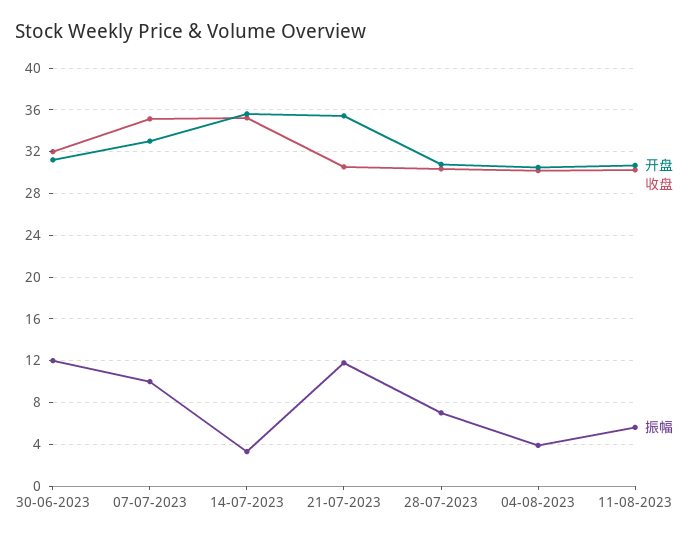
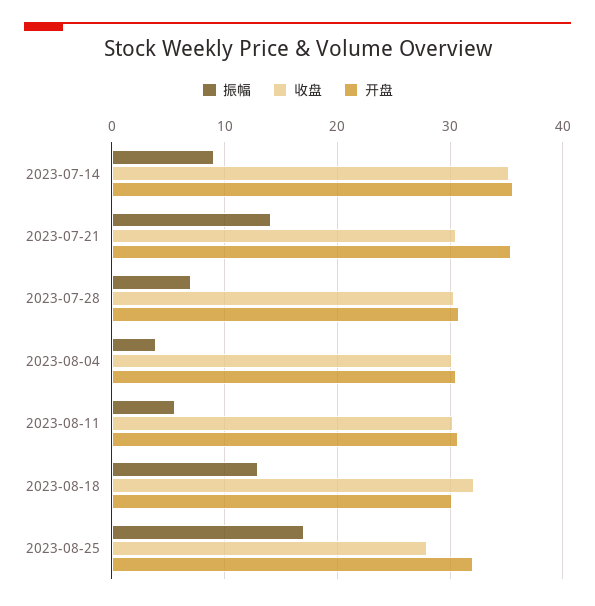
开盘, 30-06-2023: 31 -> none
收盘, 30-06-2023: 32 -> none
振幅, 30-06-2023: 12 -> none
开盘, 07-07-2023: 33 -> none
收盘, 07-07-2023: 35 -> none
振幅, 07-07-2023: 10 -> none
振幅, 14-07-2023: 3 -> 9
振幅, 21-07-2023: 12 -> 14
振幅, 2023-08-18: none -> 13
收盘, 2023-08-18: none -> 32
开盘, 2023-08-18: none -> 30
振幅, 2023-08-25: none -> 17
收盘, 2023-08-25: none -> 28
开盘, 2023-08-25: none -> 32

